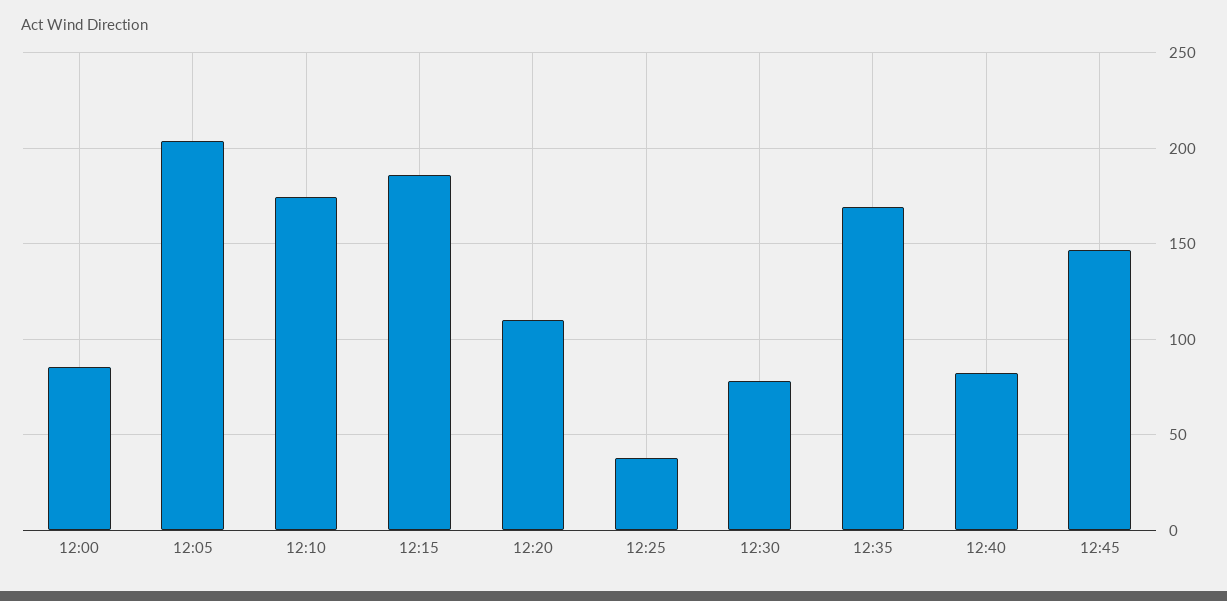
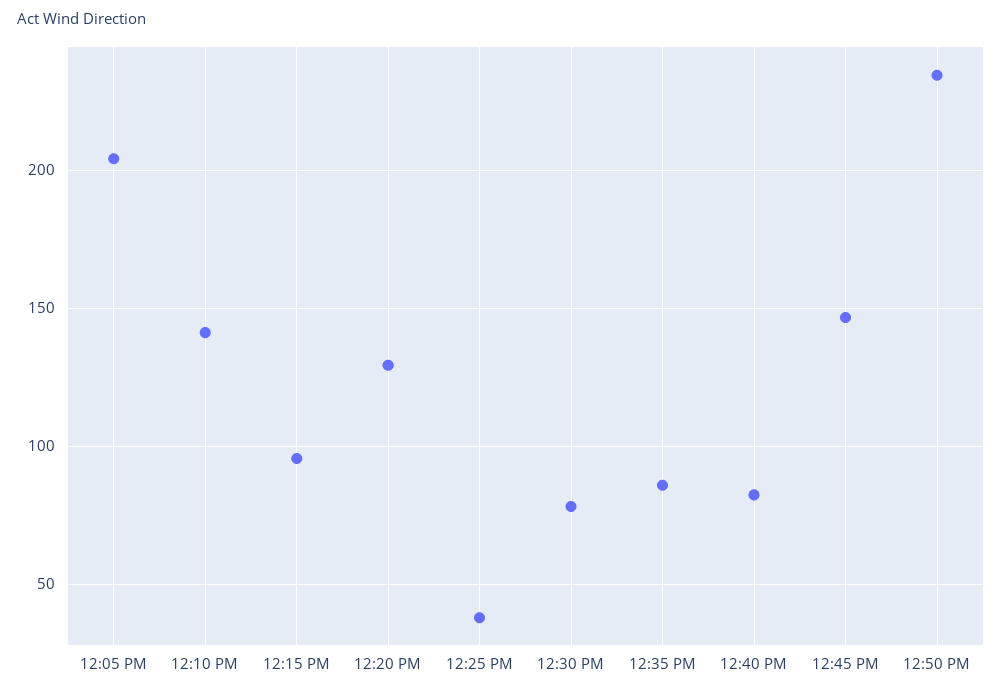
12:00: 85 -> none
12:10: 175 -> 140
12:15: 185 -> 95
12:20: 110 -> 130
12:35: 170 -> 85
12:50 PM: none -> 235

